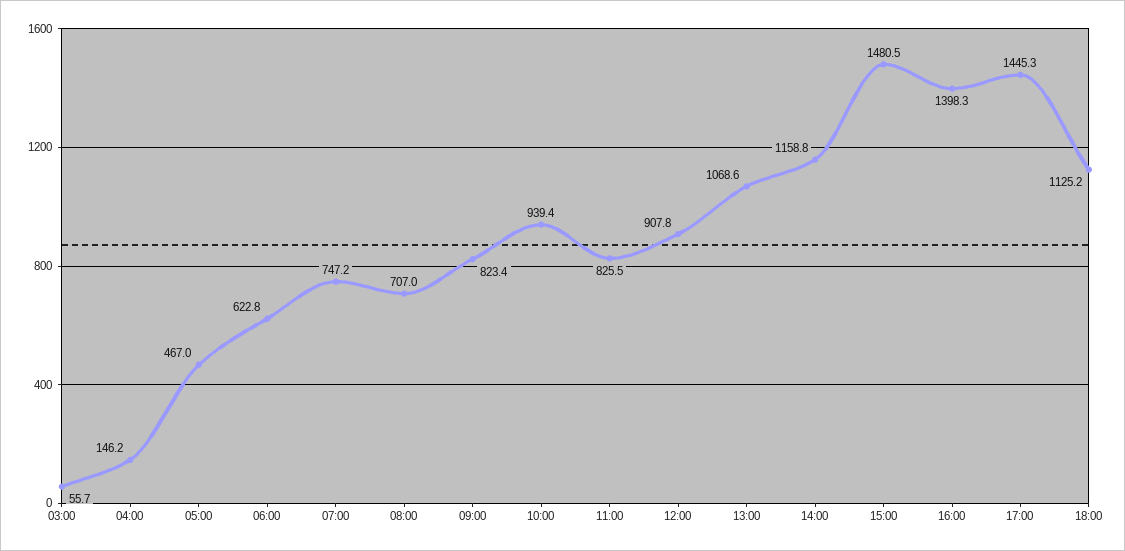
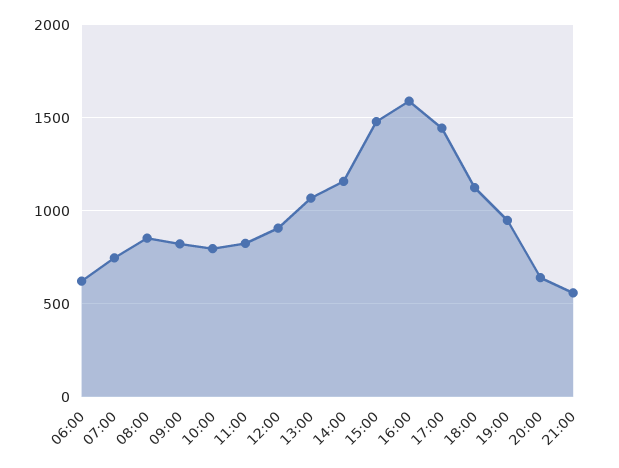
03:00: 55.7 -> none
04:00: 146.2 -> none
05:00: 467 -> none
08:00: 707 -> 850
10:00: 939.4 -> 800
16:00: 1398.3 -> 1600
19:00: none -> 950
20:00: none -> 650
21:00: none -> 550

